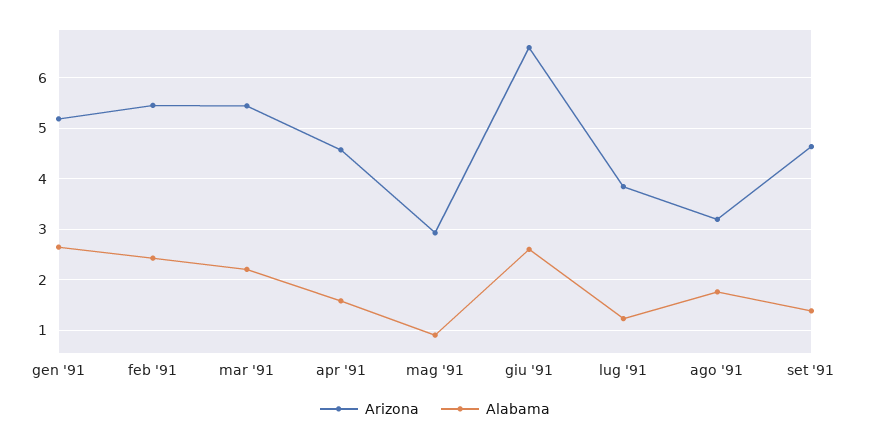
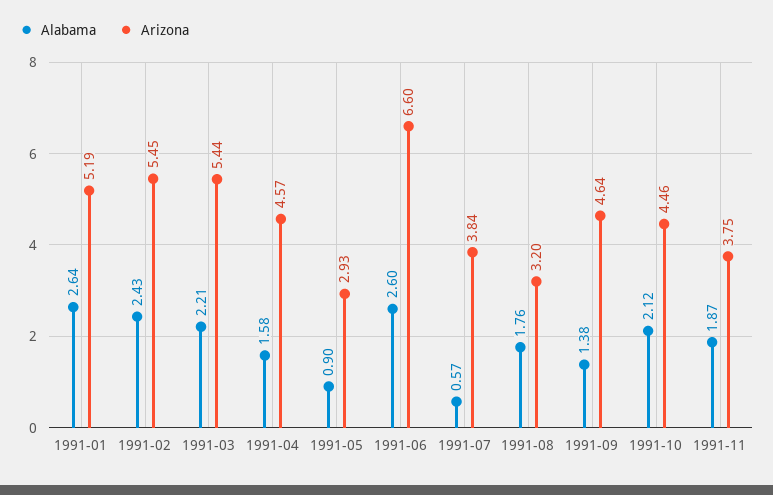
Alabama, lug '91: 1.2 -> 0.57
Alabama, 1991-10: none -> 2.12
Arizona, 1991-10: none -> 4.46
Alabama, 1991-11: none -> 1.87
Arizona, 1991-11: none -> 3.75

